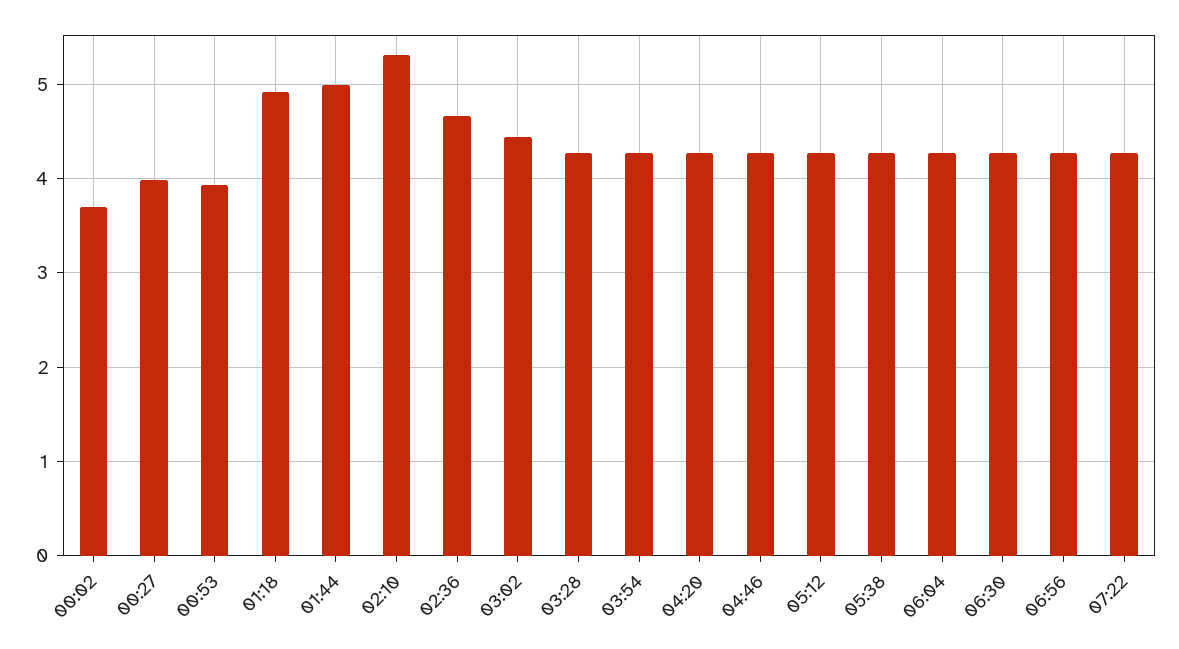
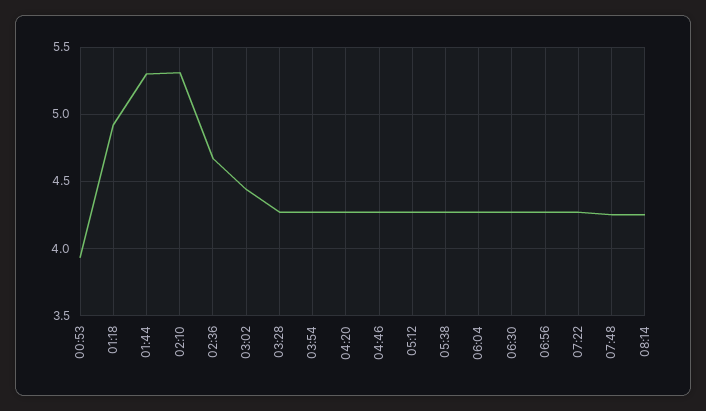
00:02: 3.7 -> none
00:27: 4 -> none
01:44: 5 -> 5.3
07:48: none -> 4.25
08:14: none -> 4.25

